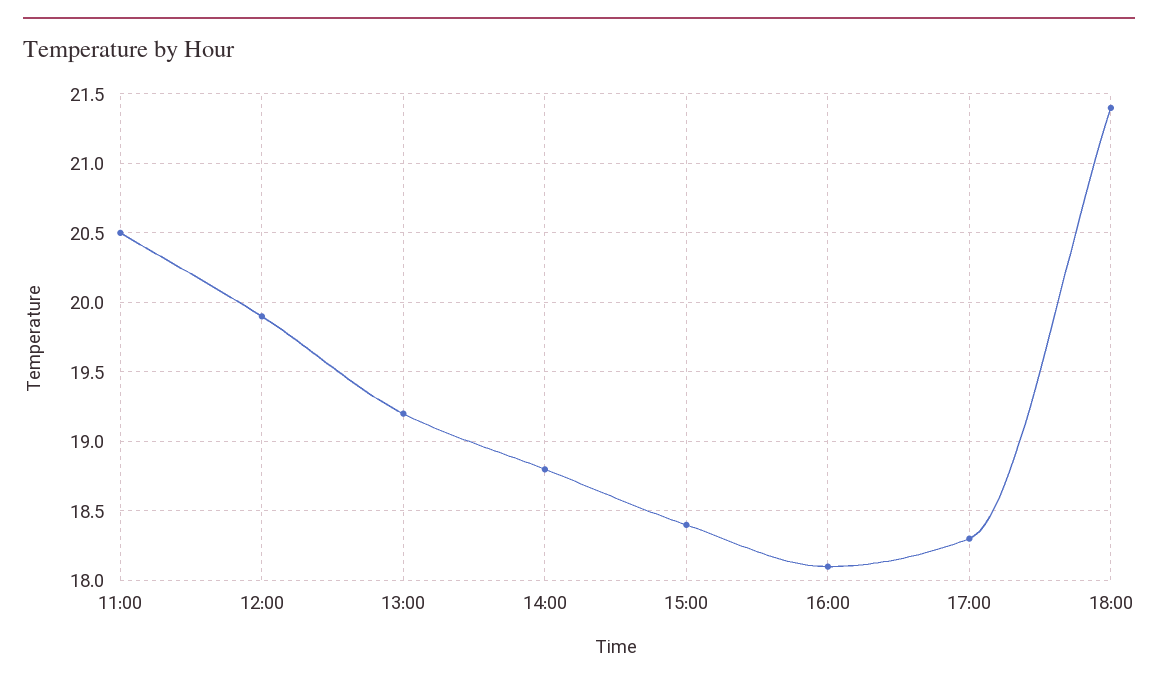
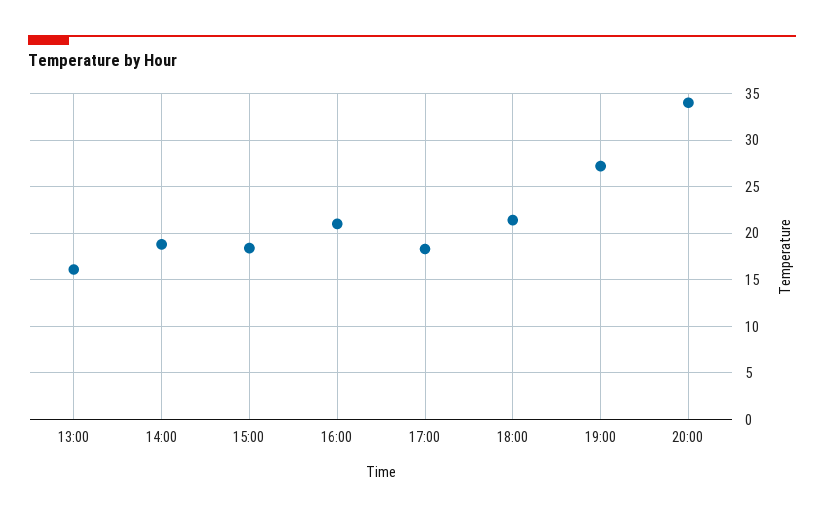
11:00: 20.5 -> none
12:00: 19.9 -> none
13:00: 19.2 -> 16
16:00: 18.1 -> 21
19:00: none -> 27
20:00: none -> 34

